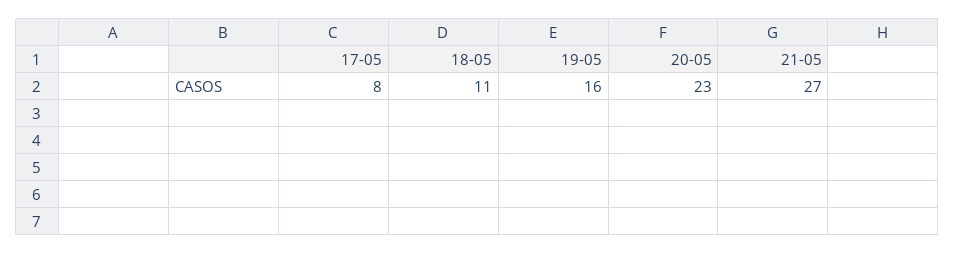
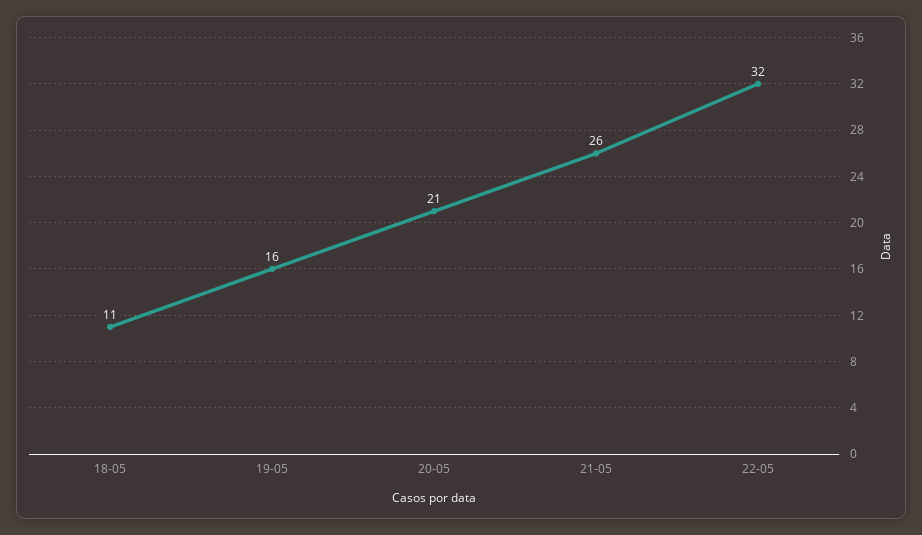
17-05: 8 -> none
20-05: 23 -> 21
21-05: 27 -> 26
22-05: none -> 32

